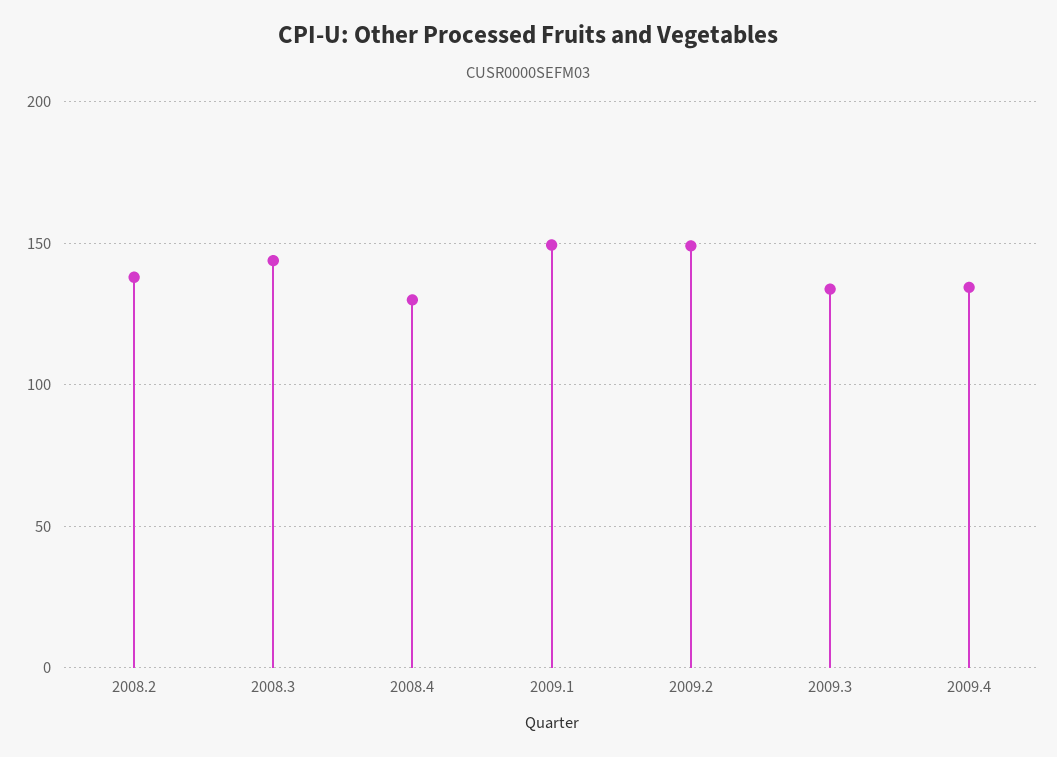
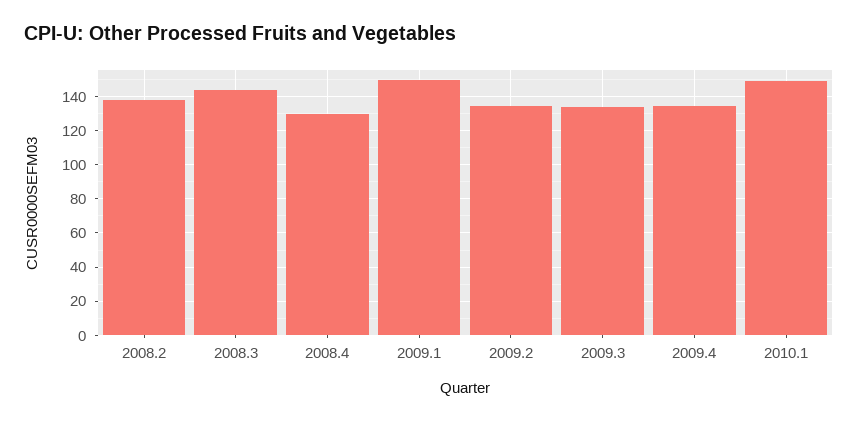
2009.2: 150 -> 135
2010.1: none -> 150

